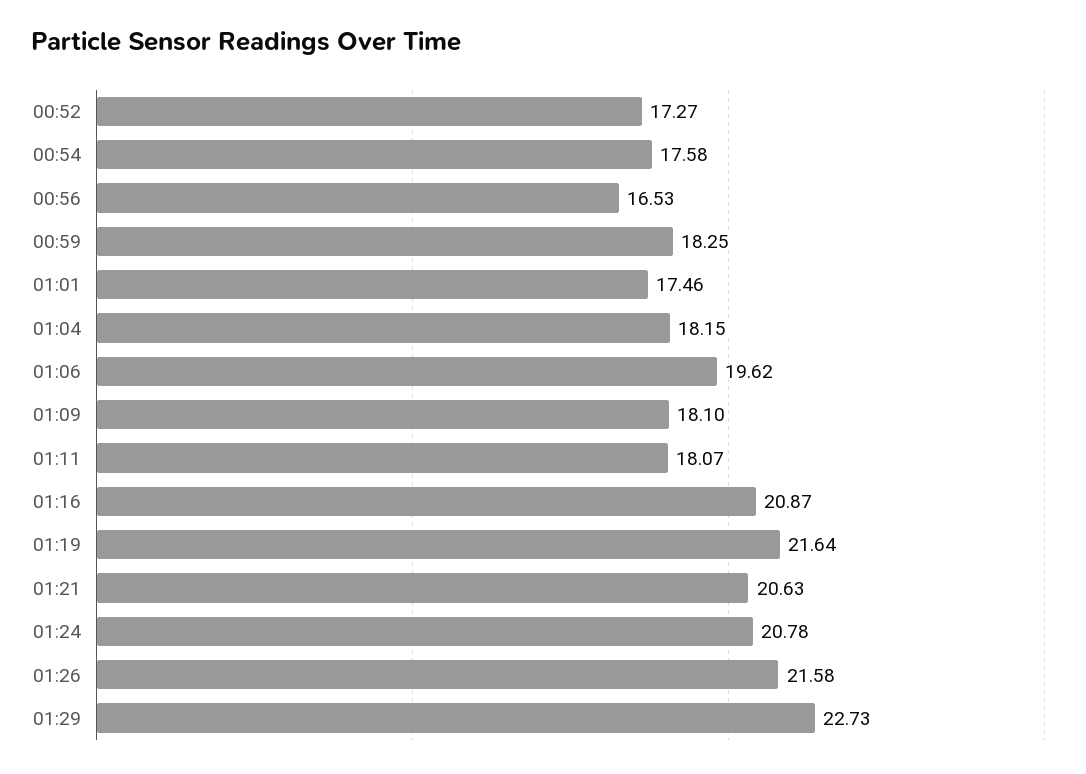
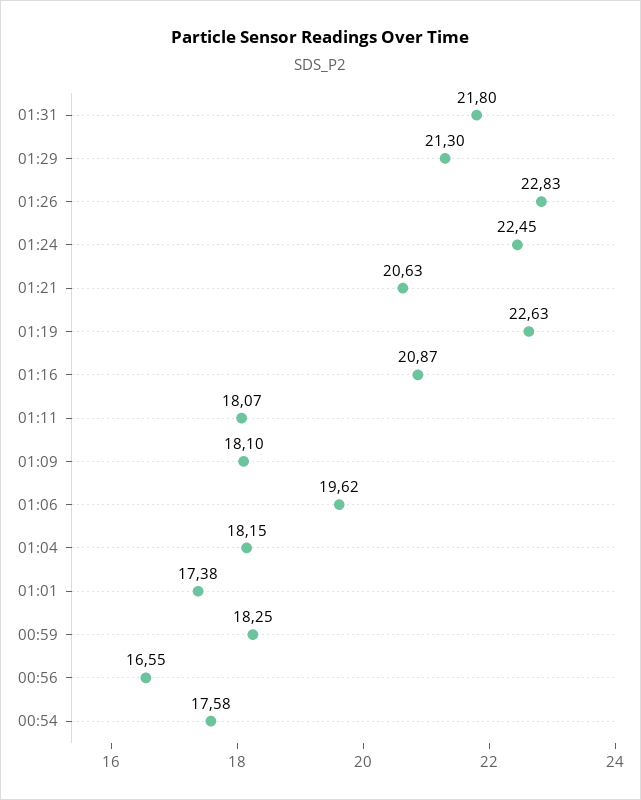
00:52: 17.27 -> none
00:56: 16.53 -> 16.55
01:01: 17.46 -> 17.38
01:19: 21.64 -> 22.63
01:24: 20.78 -> 22.45
01:26: 21.58 -> 22.83
01:29: 22.73 -> 21.3
01:31: none -> 21.8

